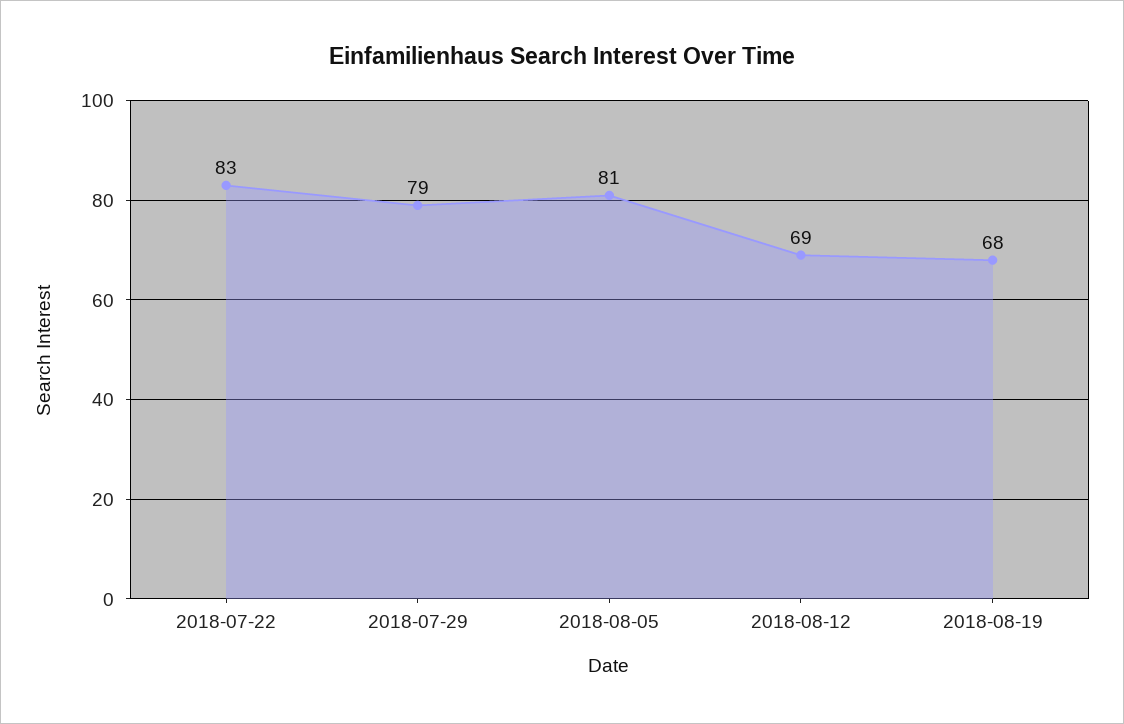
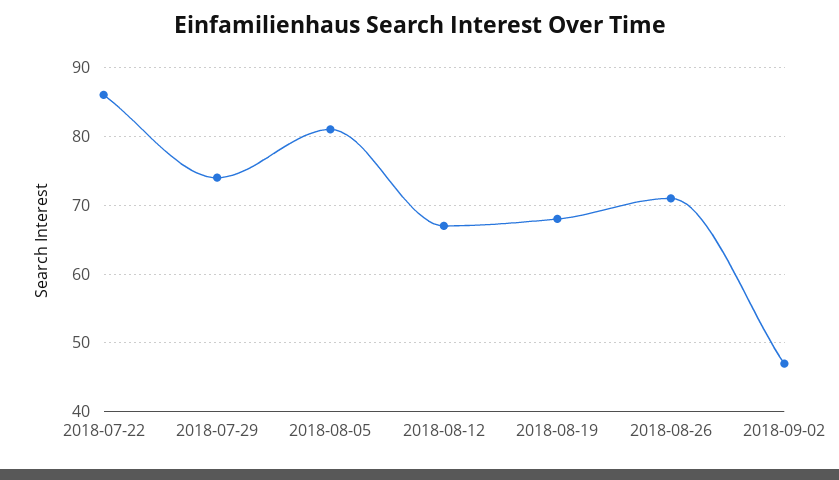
2018-07-22: 83 -> 86
2018-07-29: 79 -> 74
2018-08-12: 69 -> 67
2018-08-26: none -> 71
2018-09-02: none -> 47

